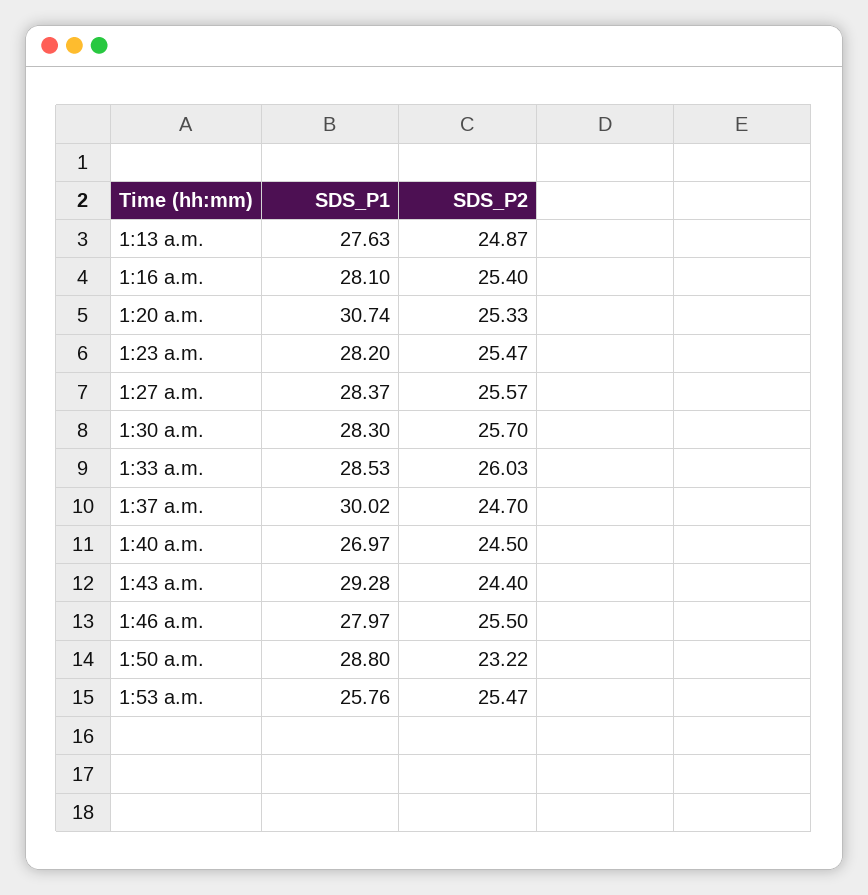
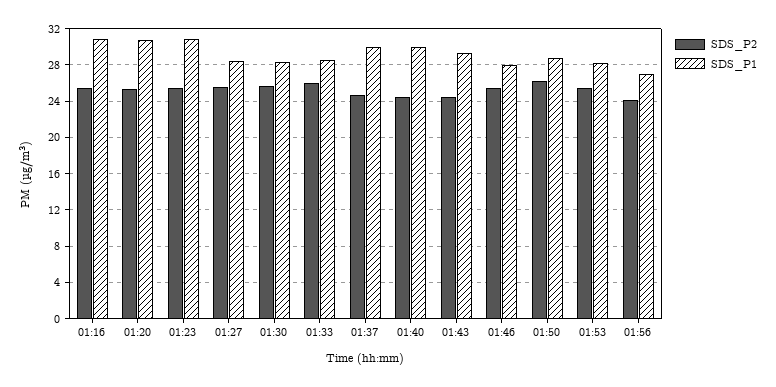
SDS_P1, 1:13 a.m.: 27.63 -> none
SDS_P2, 1:13 a.m.: 24.87 -> none
SDS_P1, 1:16 a.m.: 28.1 -> 31
SDS_P1, 1:23 a.m.: 28.2 -> 31
SDS_P1, 1:40 a.m.: 26.97 -> 30
SDS_P2, 1:50 a.m.: 23.22 -> 26
SDS_P1, 1:53 a.m.: 25.76 -> 28
SDS_P2, 01:56: none -> 24
SDS_P1, 01:56: none -> 27

